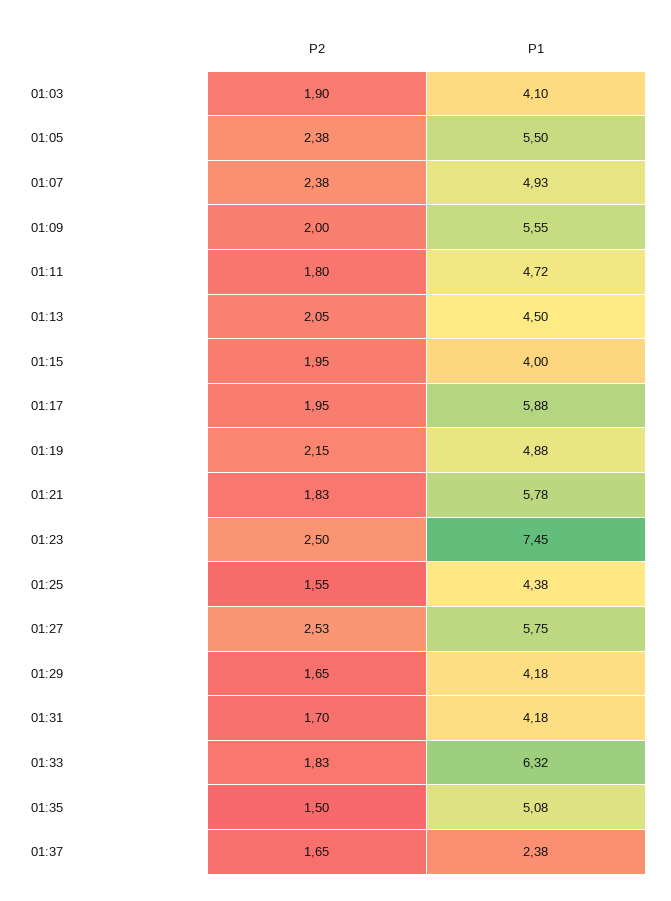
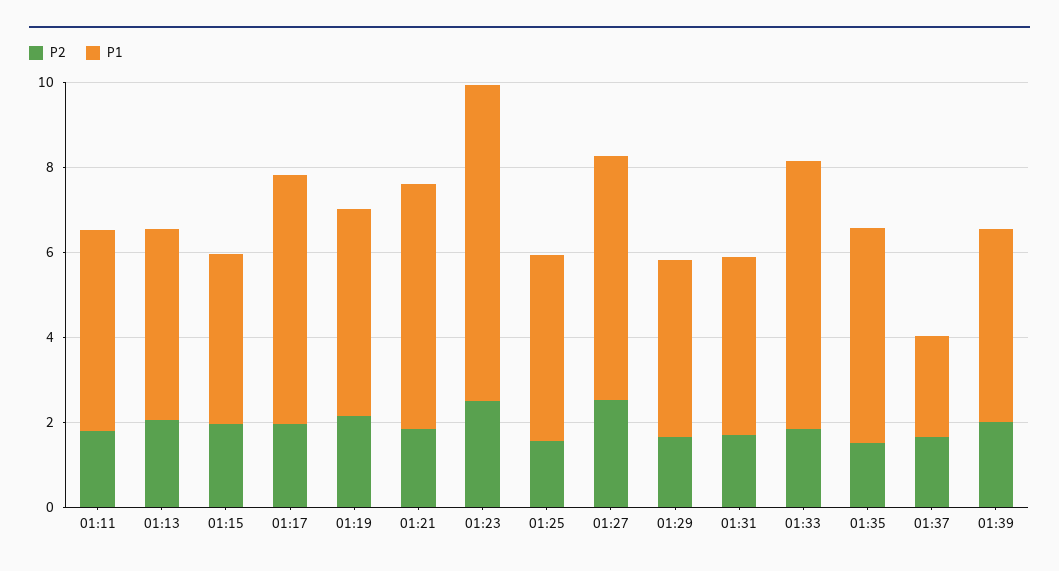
P2, 01:03: 1.9 -> none
P1, 01:03: 4.1 -> none
P2, 01:05: 2.38 -> none
P1, 01:05: 5.5 -> none
P2, 01:07: 2.38 -> none
P1, 01:07: 4.93 -> none
P2, 01:09: 2 -> none
P1, 01:09: 5.55 -> none
P2, 01:39: none -> 2
P1, 01:39: none -> 4.5

